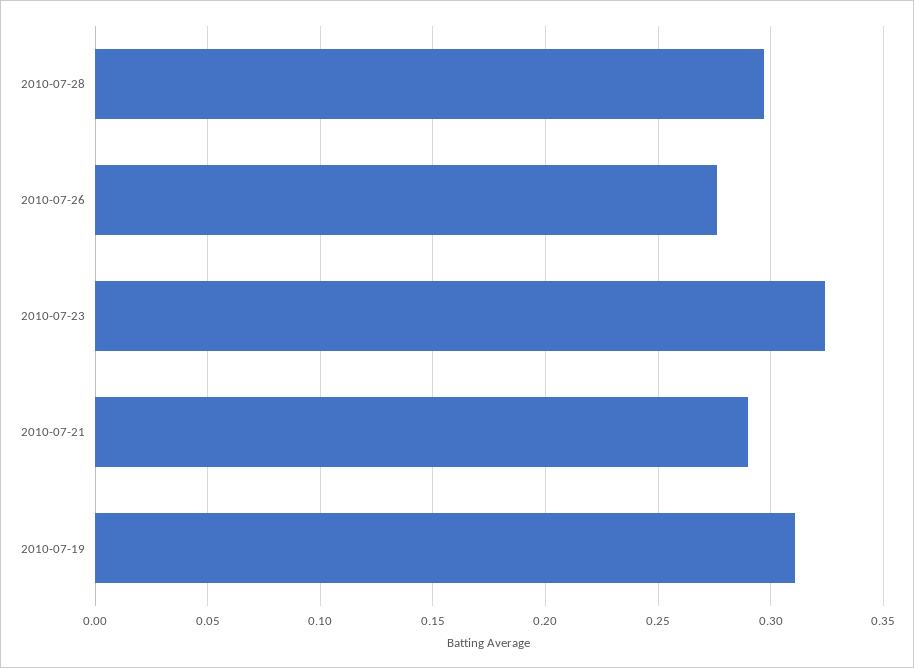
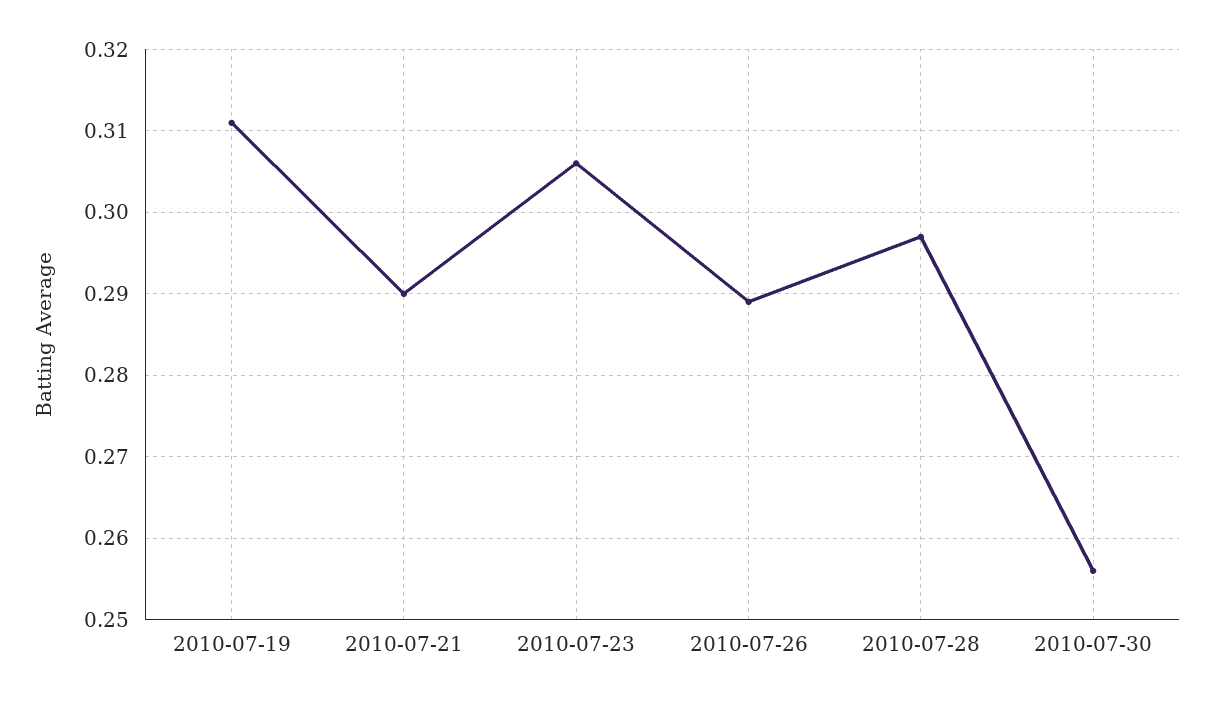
2010-07-26: 0.275 -> 0.289
2010-07-23: 0.325 -> 0.306
2010-07-30: none -> 0.256

